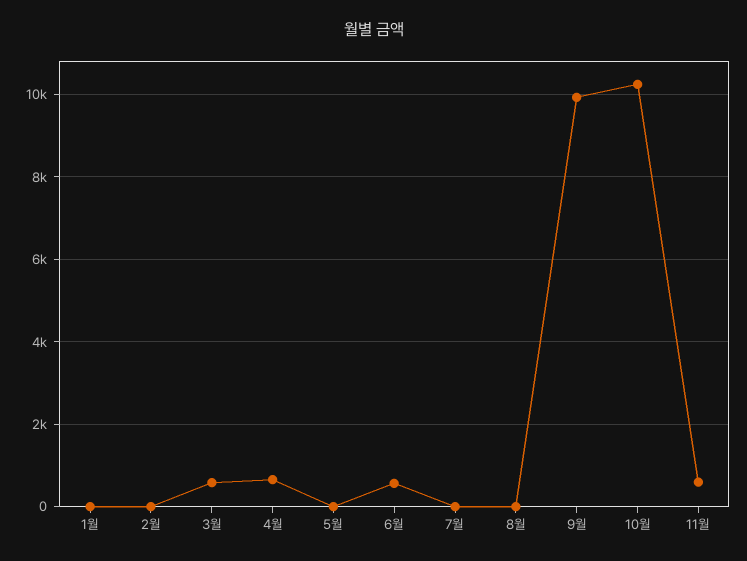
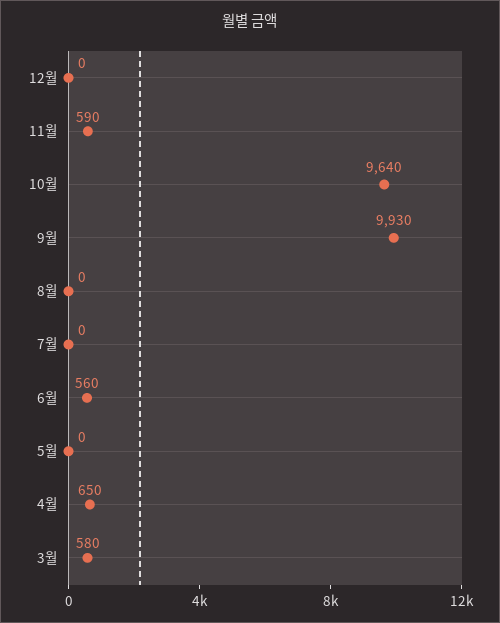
1월: 0 -> none
2월: 0 -> none
10월: 10200 -> 9640
12월: none -> 0

